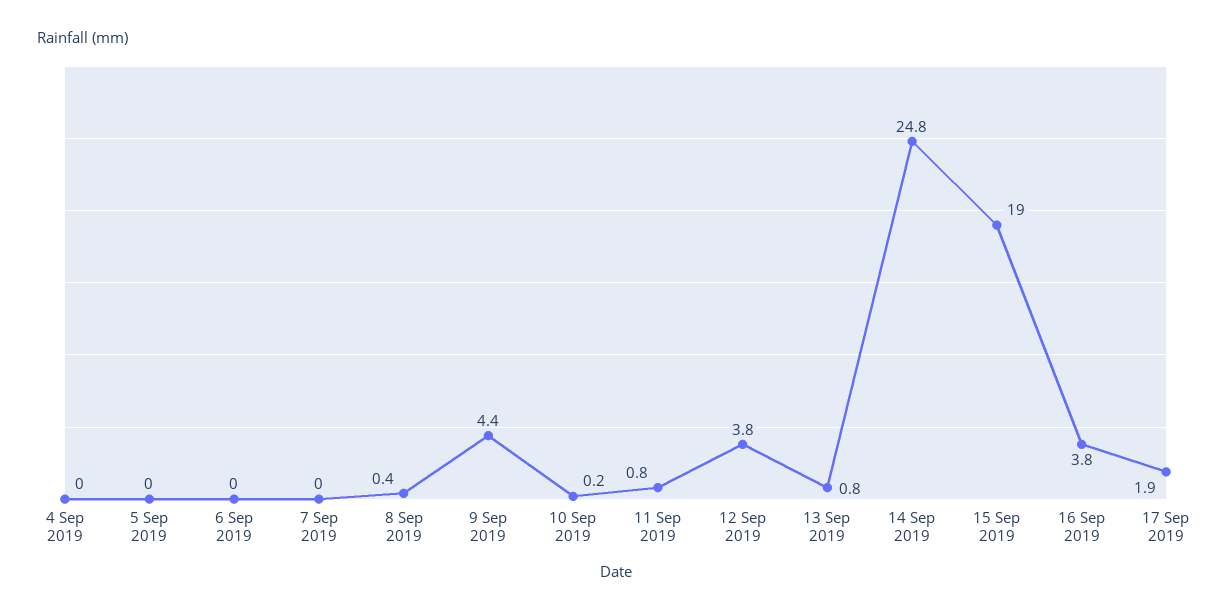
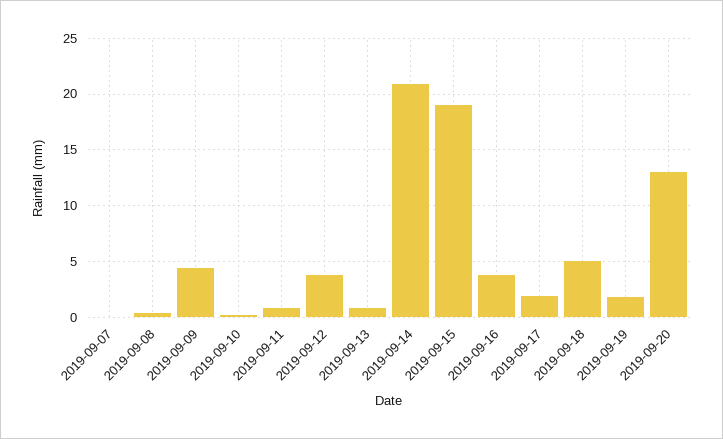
4 Sep 2019: 0 -> none
5 Sep 2019: 0 -> none
6 Sep 2019: 0 -> none
14 Sep 2019: 24.8 -> 21
2019-09-18: none -> 5
2019-09-19: none -> 2
2019-09-20: none -> 13

